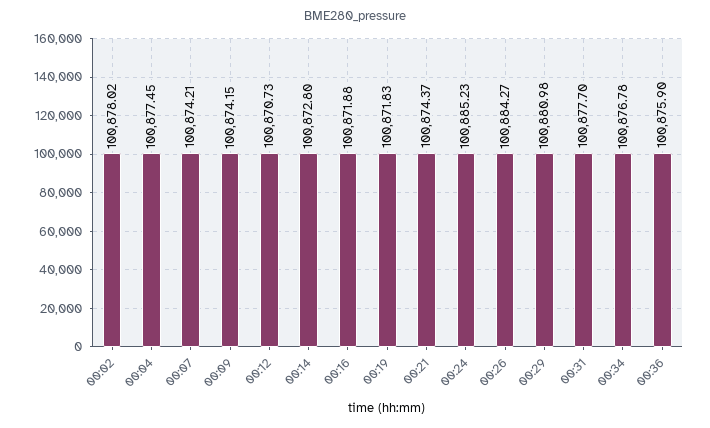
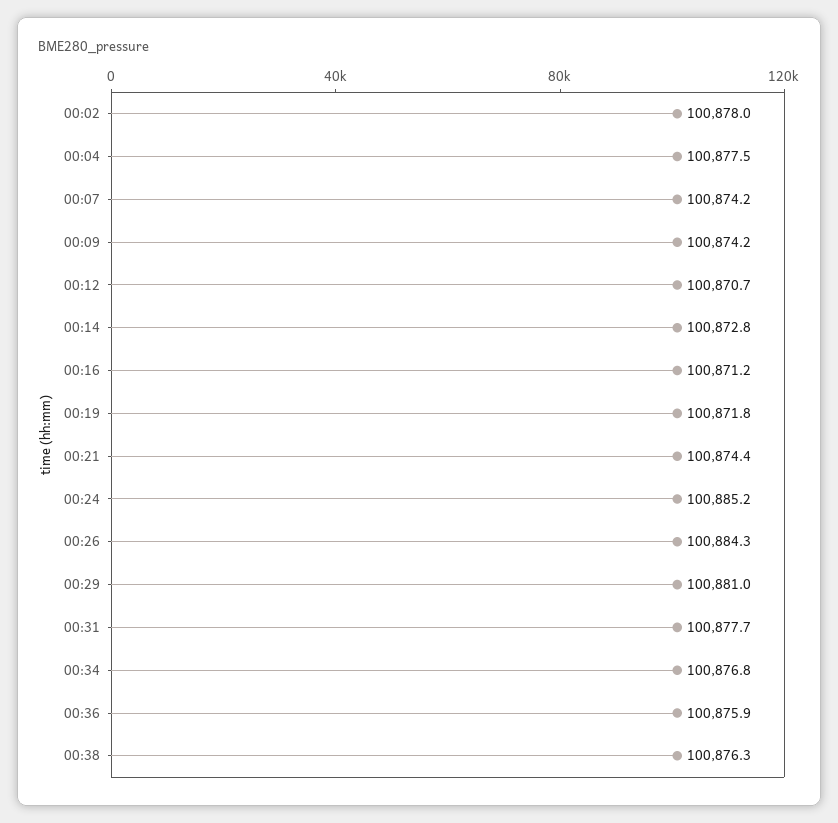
00:16: 100871.88 -> 100871.2
00:38: none -> 100876.3

